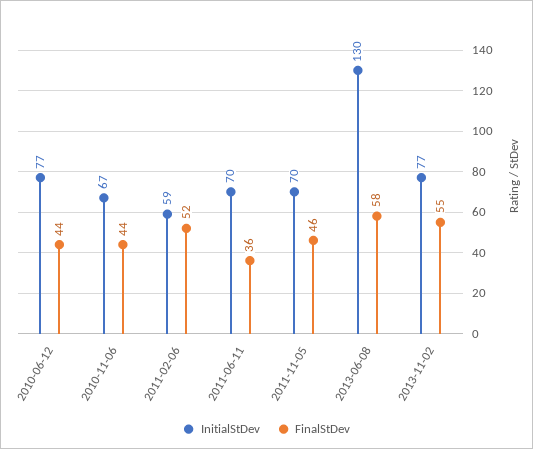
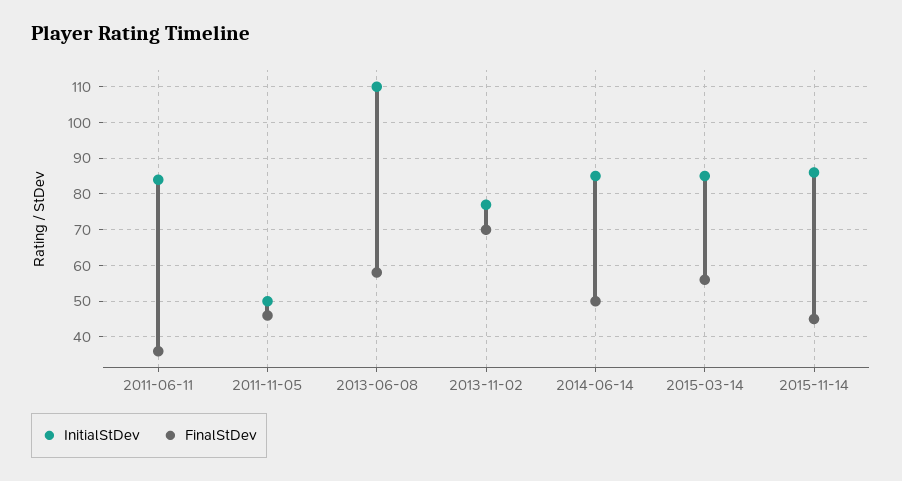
InitialStDev, 2010-06-12: 77 -> none
FinalStDev, 2010-06-12: 44 -> none
InitialStDev, 2010-11-06: 67 -> none
FinalStDev, 2010-11-06: 44 -> none
InitialStDev, 2011-02-06: 59 -> none
FinalStDev, 2011-02-06: 52 -> none
InitialStDev, 2011-06-11: 70 -> 85
InitialStDev, 2011-11-05: 70 -> 50
InitialStDev, 2013-06-08: 130 -> 110
FinalStDev, 2013-11-02: 55 -> 70
InitialStDev, 2014-06-14: none -> 85
FinalStDev, 2014-06-14: none -> 50
InitialStDev, 2015-03-14: none -> 85
FinalStDev, 2015-03-14: none -> 55
InitialStDev, 2015-11-14: none -> 85
FinalStDev, 2015-11-14: none -> 45

